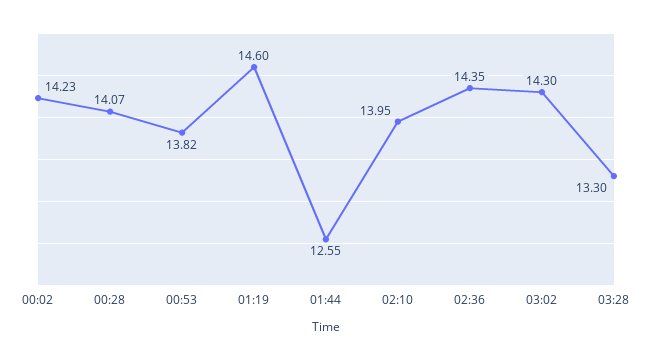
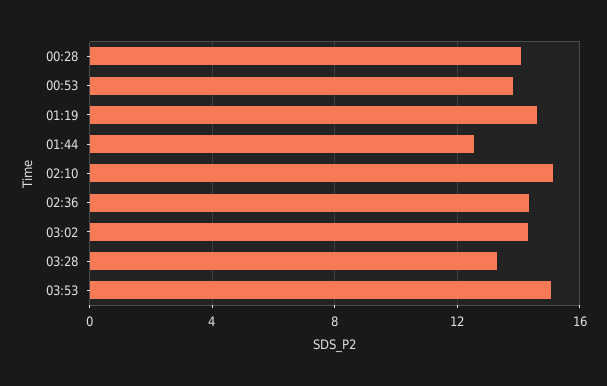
00:02: 14.23 -> none
02:10: 13.95 -> 15
03:53: none -> 15

